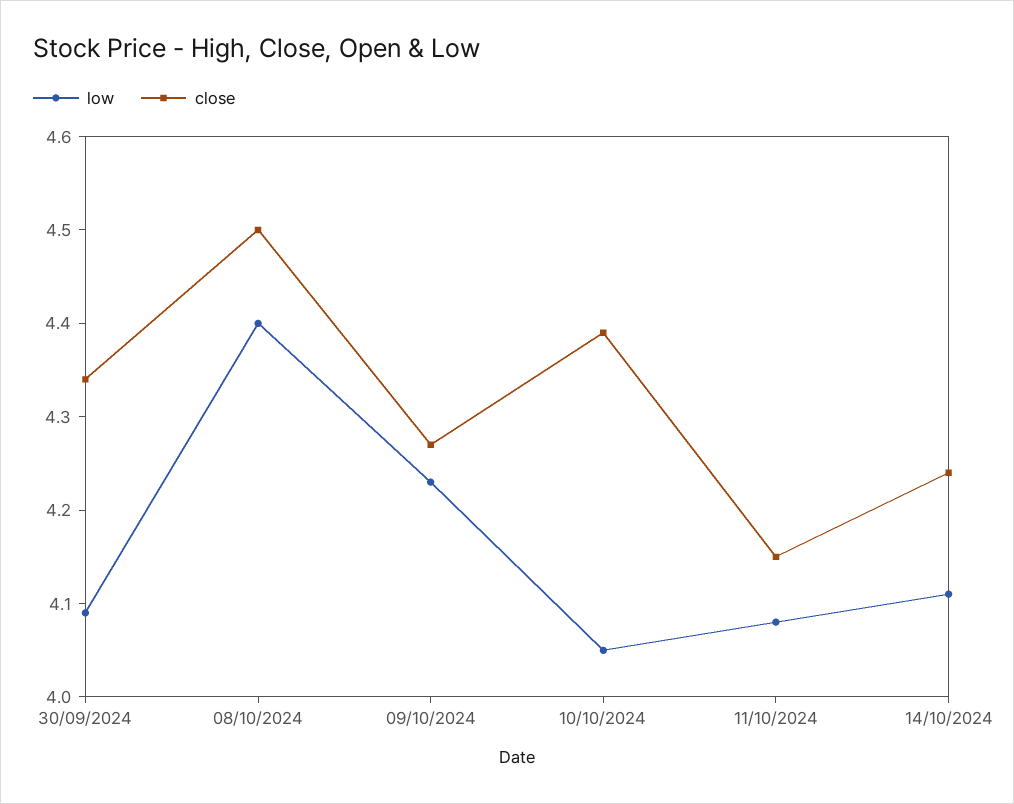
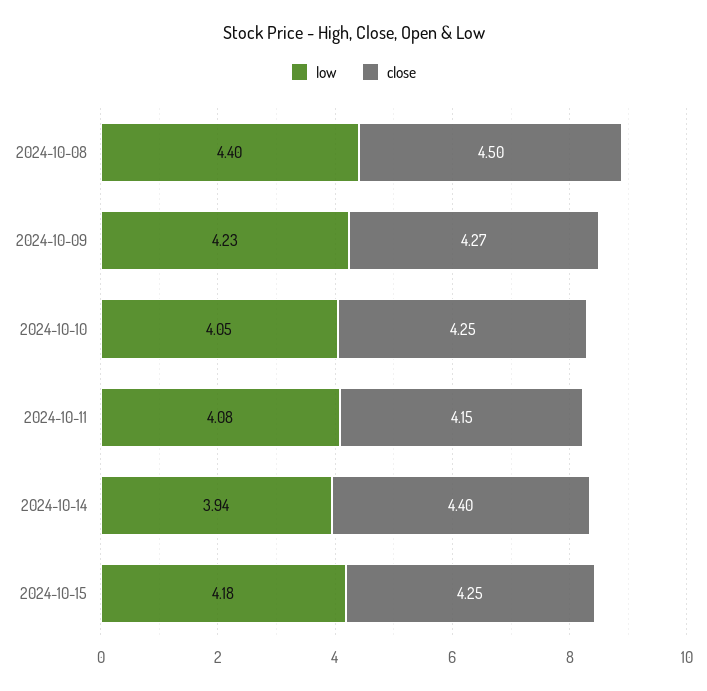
low, 30/09/2024: 4.09 -> none
close, 30/09/2024: 4.34 -> none
close, 10/10/2024: 4.39 -> 4.25
low, 14/10/2024: 4.11 -> 3.94
close, 14/10/2024: 4.24 -> 4.4
low, 2024-10-15: none -> 4.18
close, 2024-10-15: none -> 4.25

